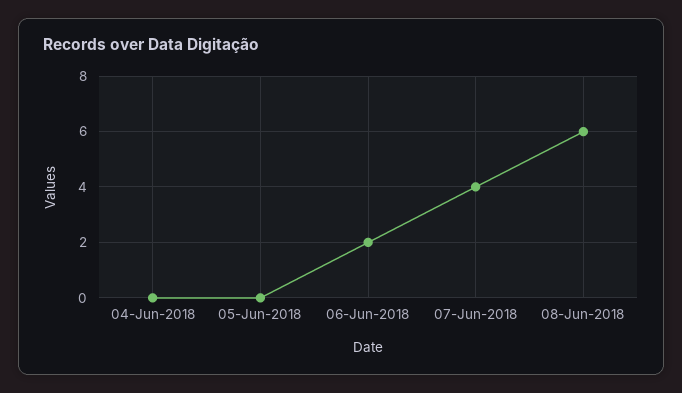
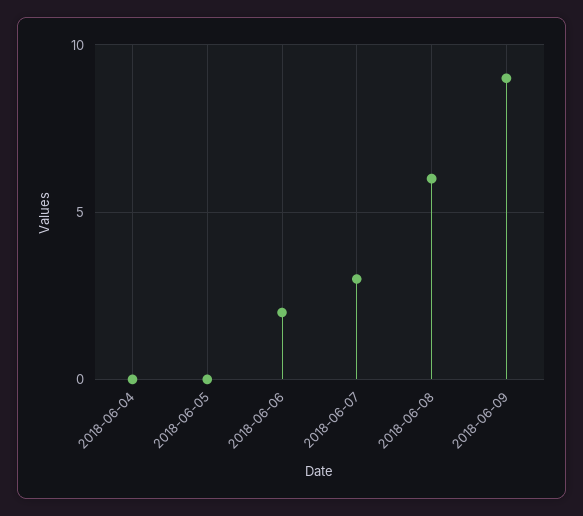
07-Jun-2018: 4 -> 3
2018-06-09: none -> 9

